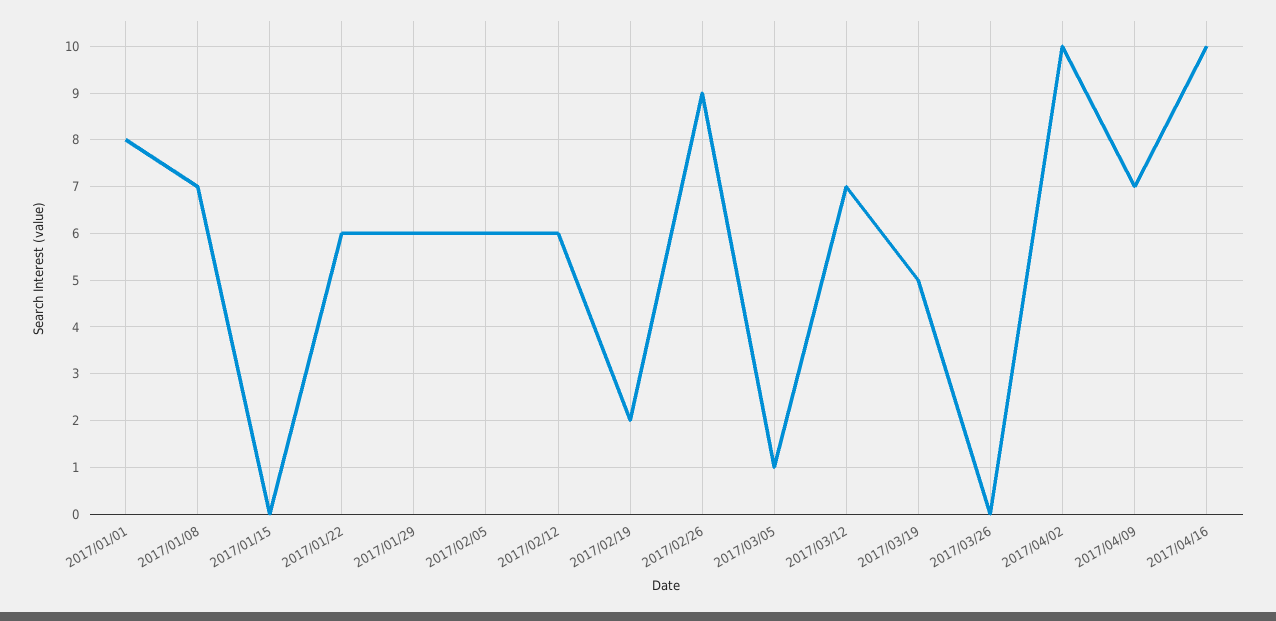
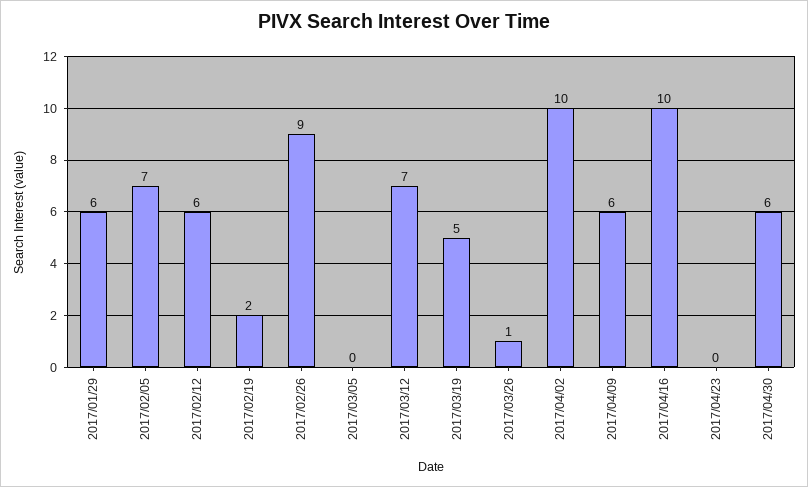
2017/01/01: 8 -> none
2017/01/08: 7 -> none
2017/01/15: 0 -> none
2017/01/22: 6 -> none
2017/02/05: 6 -> 7
2017/03/05: 1 -> 0
2017/03/26: 0 -> 1
2017/04/09: 7 -> 6
2017/04/23: none -> 0
2017/04/30: none -> 6

